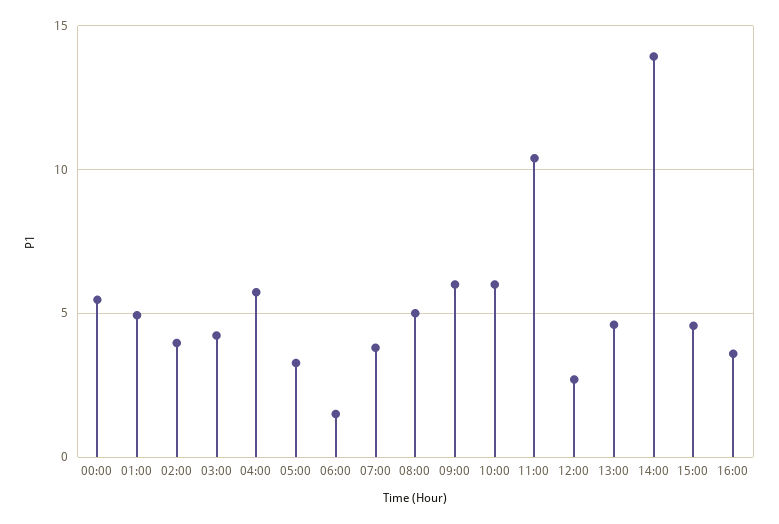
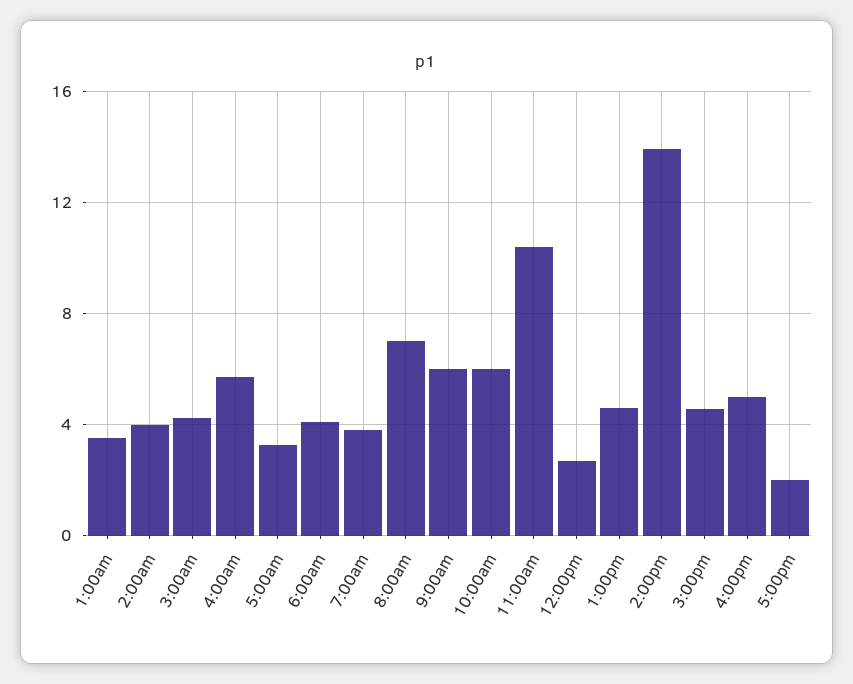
00:00: 5.5 -> none
01:00: 5 -> 3.5
06:00: 1.5 -> 4
08:00: 5 -> 7
16:00: 3.5 -> 5
5:00pm: none -> 2

